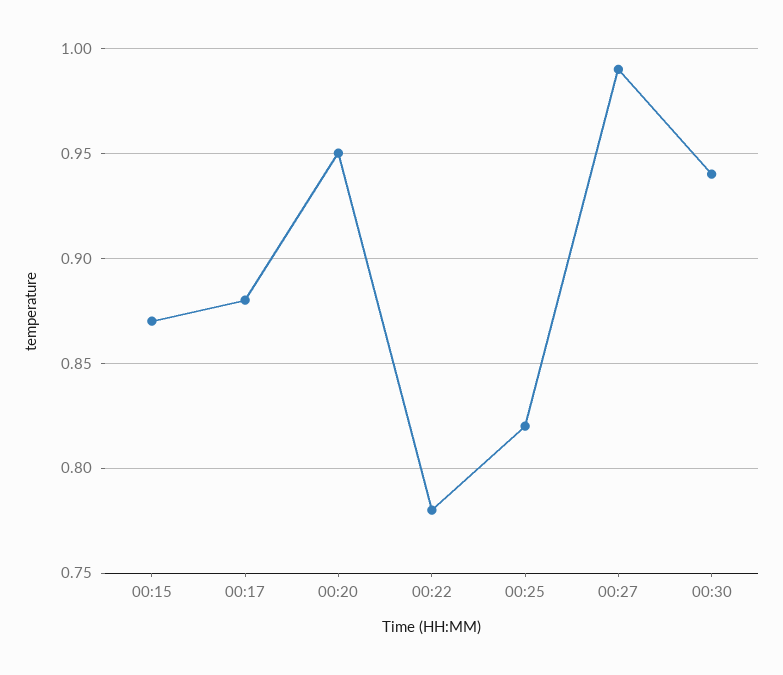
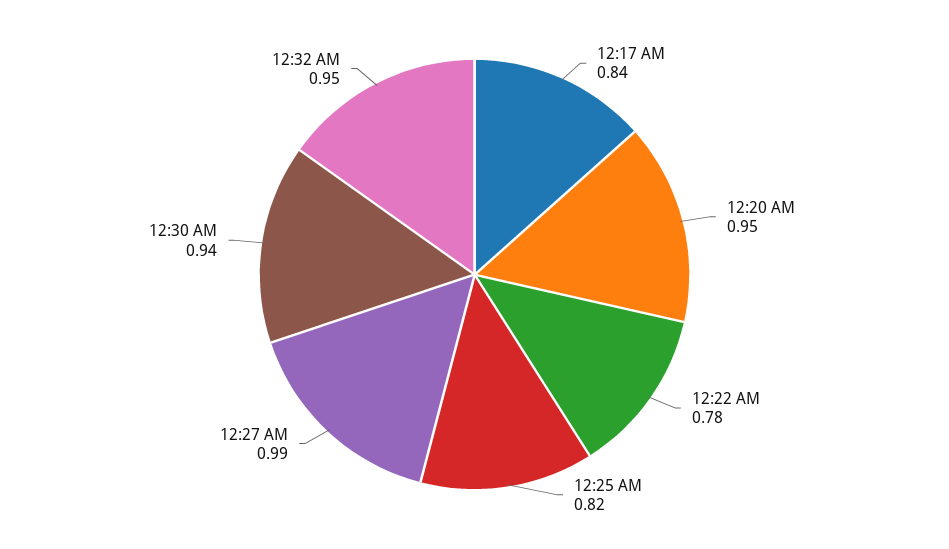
00:15: 0.87 -> none
00:17: 0.88 -> 0.84
12:32 AM: none -> 0.95

